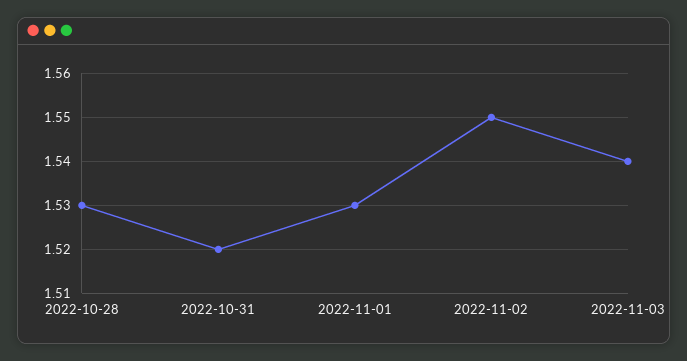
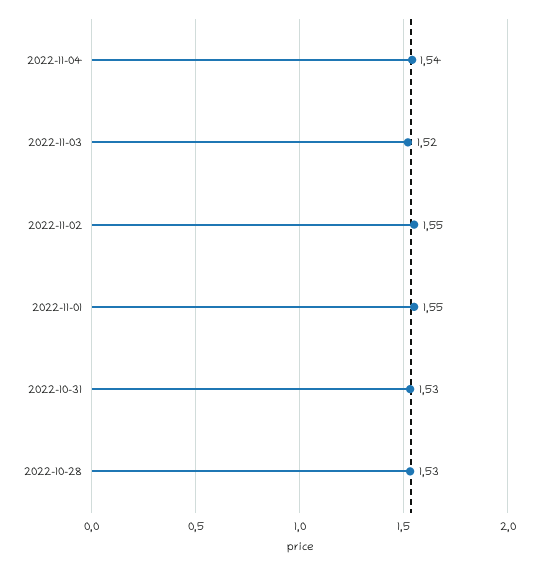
2022-10-31: 1.52 -> 1.53
2022-11-01: 1.53 -> 1.55
2022-11-03: 1.54 -> 1.52
2022-11-04: none -> 1.54

